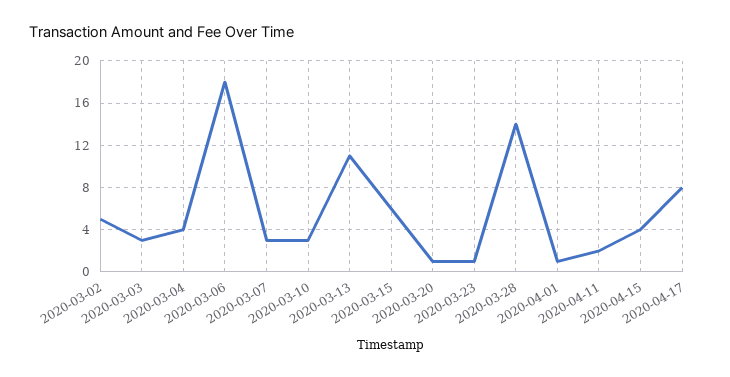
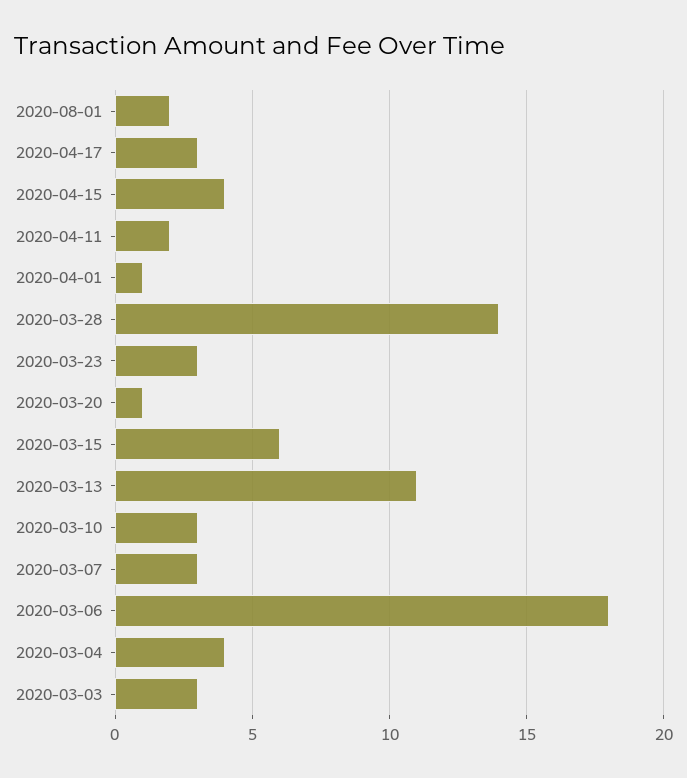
2020-03-02: 5 -> none
2020-03-23: 1 -> 3
2020-04-17: 8 -> 3
2020-08-01: none -> 2

